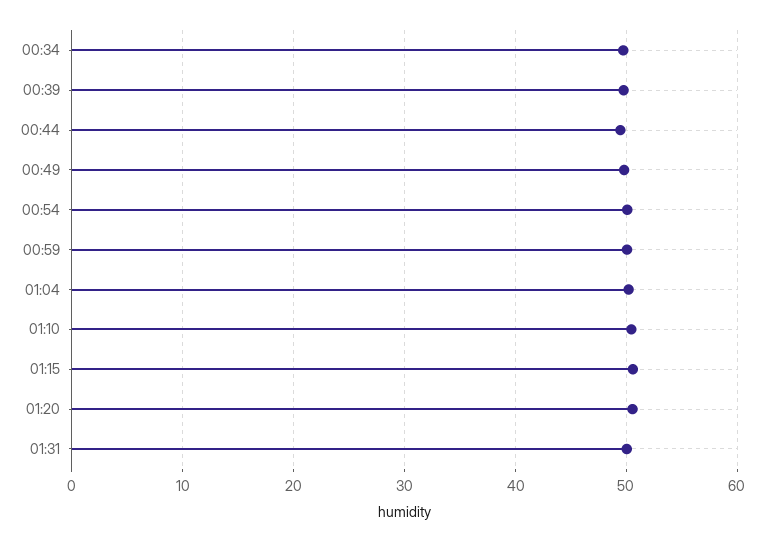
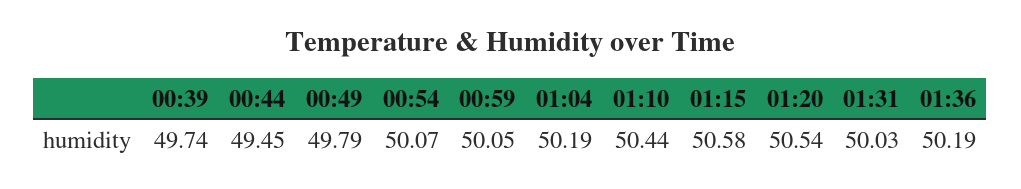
00:34: 50 -> none
01:36: none -> 50.19

